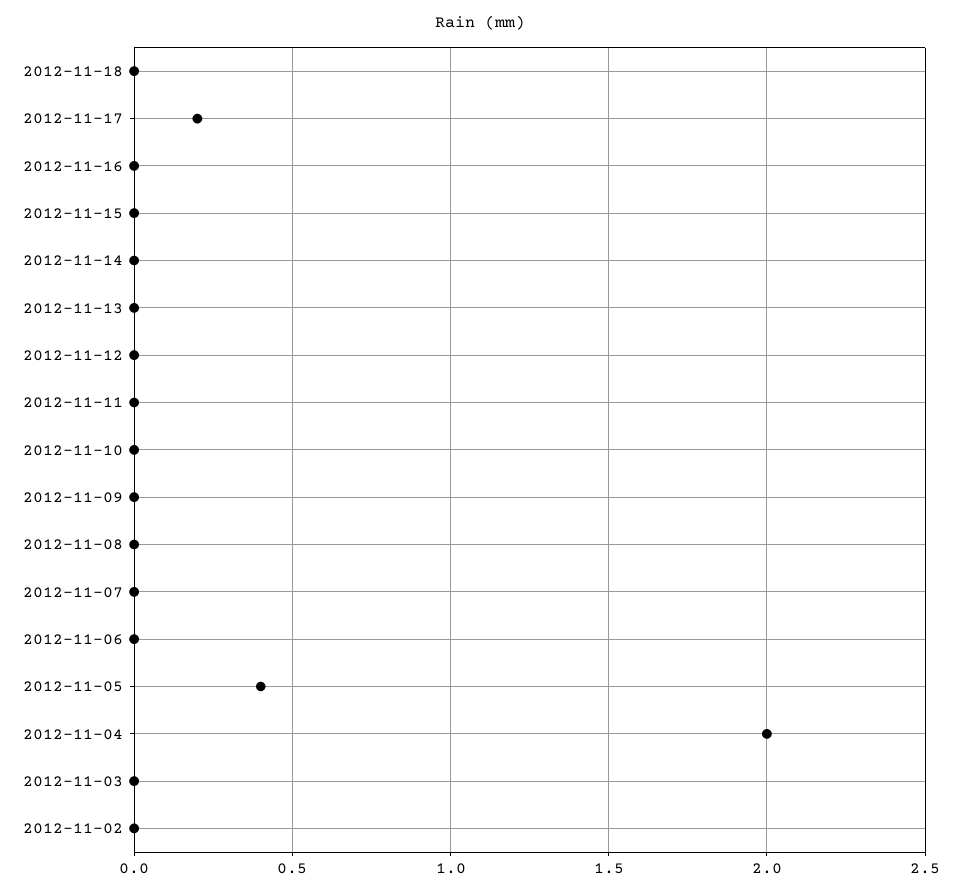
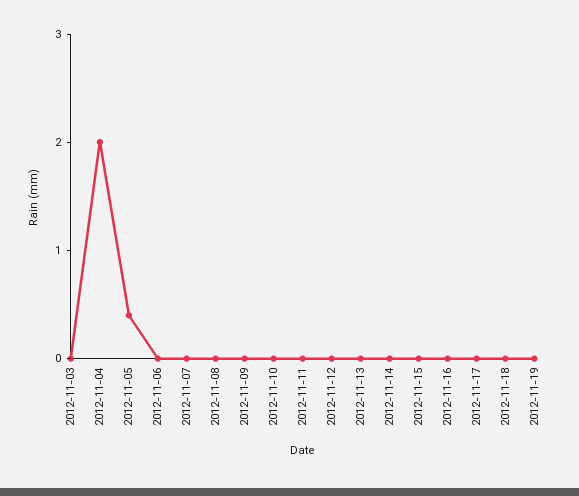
2012-11-17: 0.2 -> 0
2012-11-02: 0 -> none
2012-11-19: none -> 0

